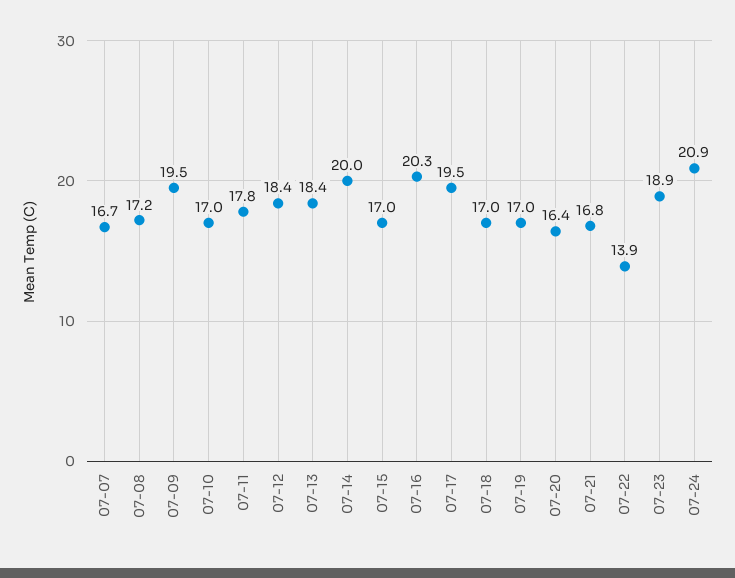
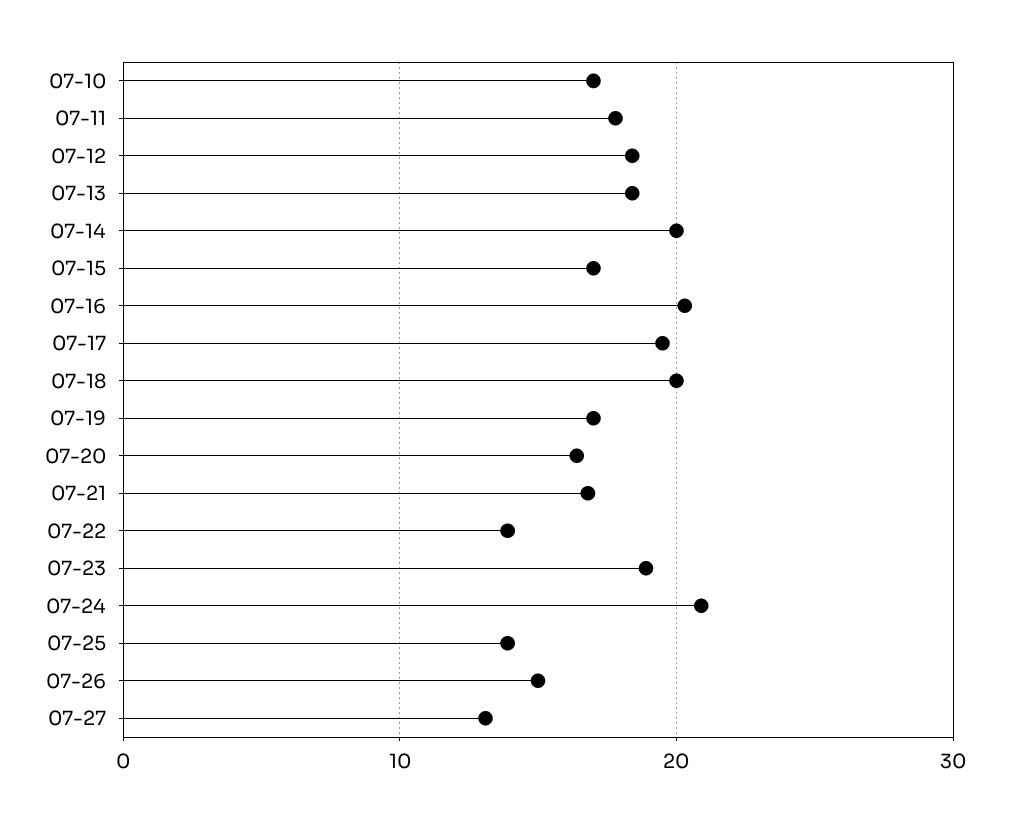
07-07: 16.7 -> none
07-08: 17.2 -> none
07-09: 19.5 -> none
07-18: 17 -> 20
07-25: none -> 14
07-26: none -> 15
07-27: none -> 13

